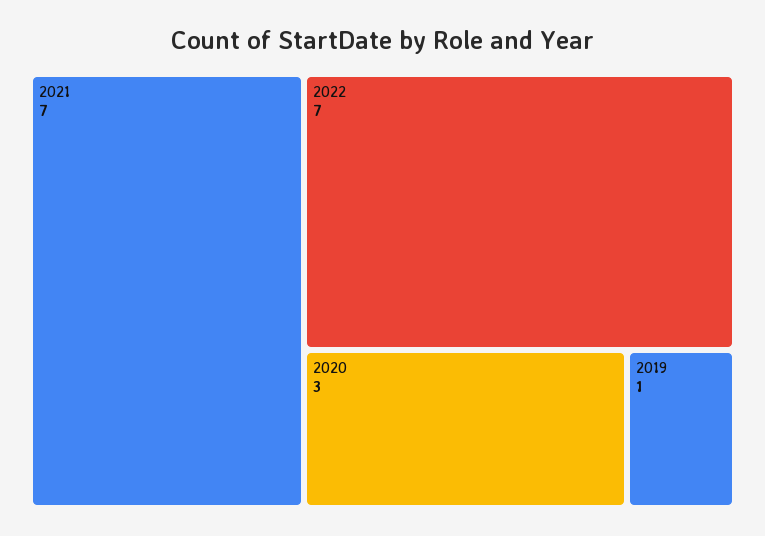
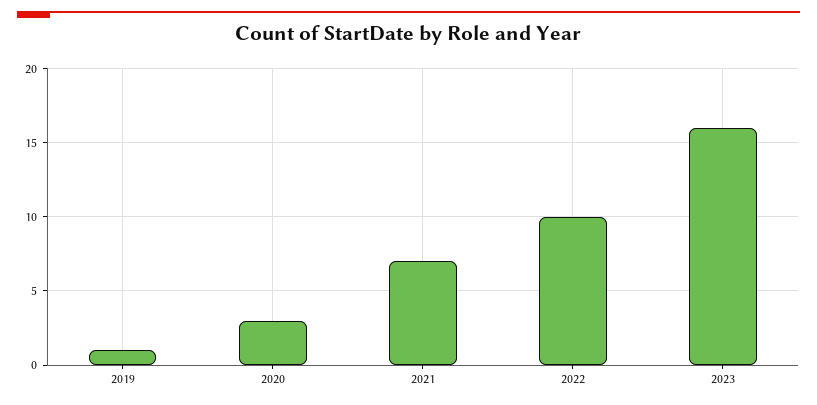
2022: 7 -> 10
2023: none -> 16

